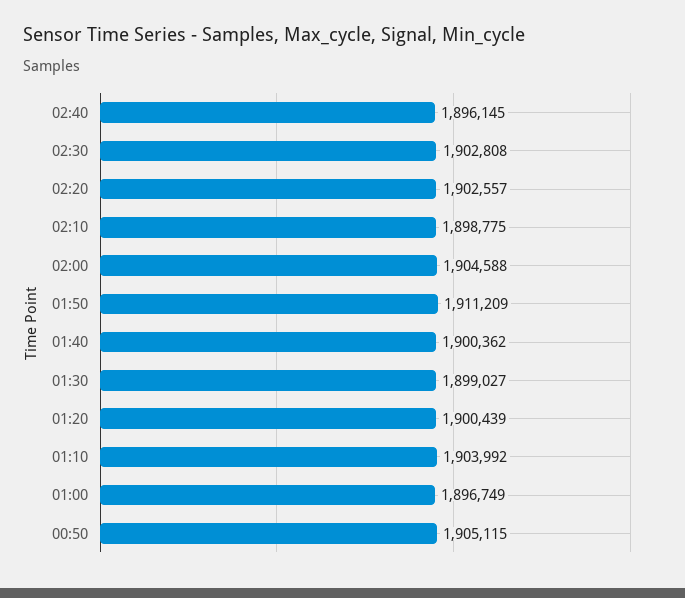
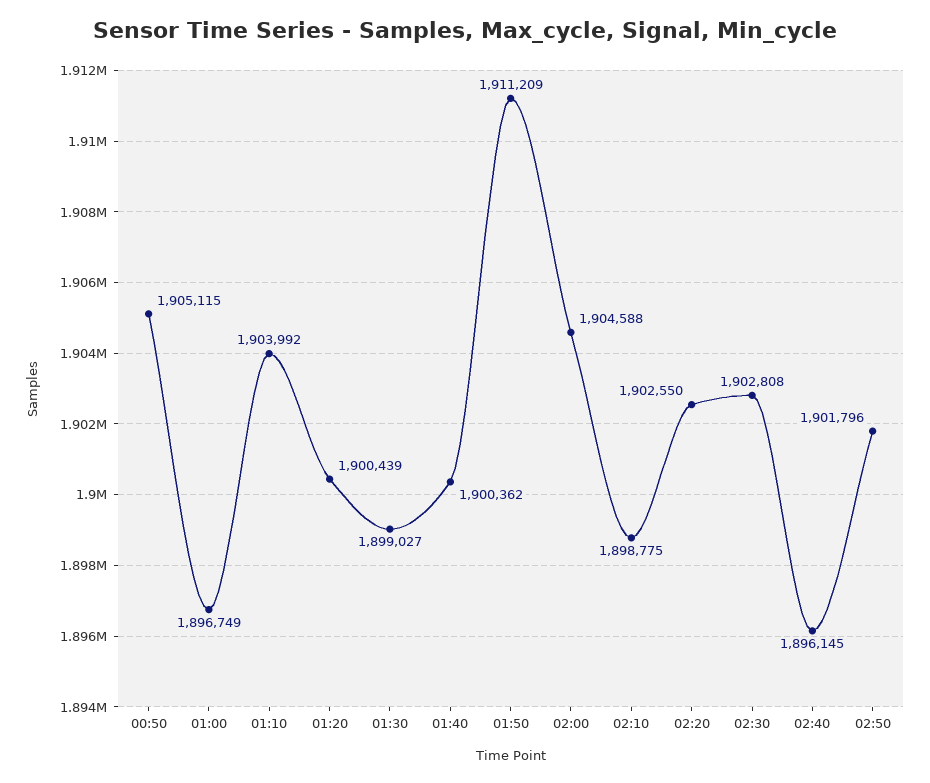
02:20: 1902557 -> 1902550
02:50: none -> 1901796

